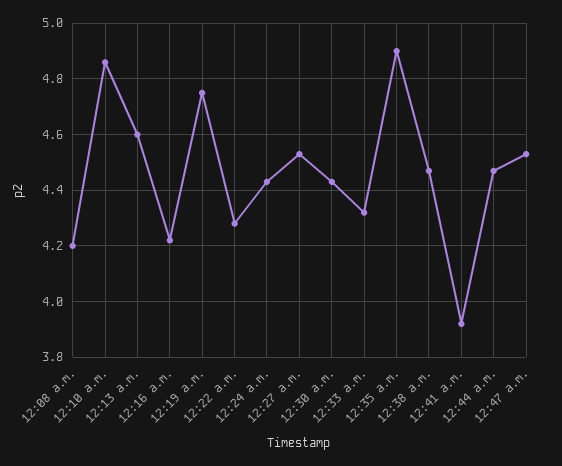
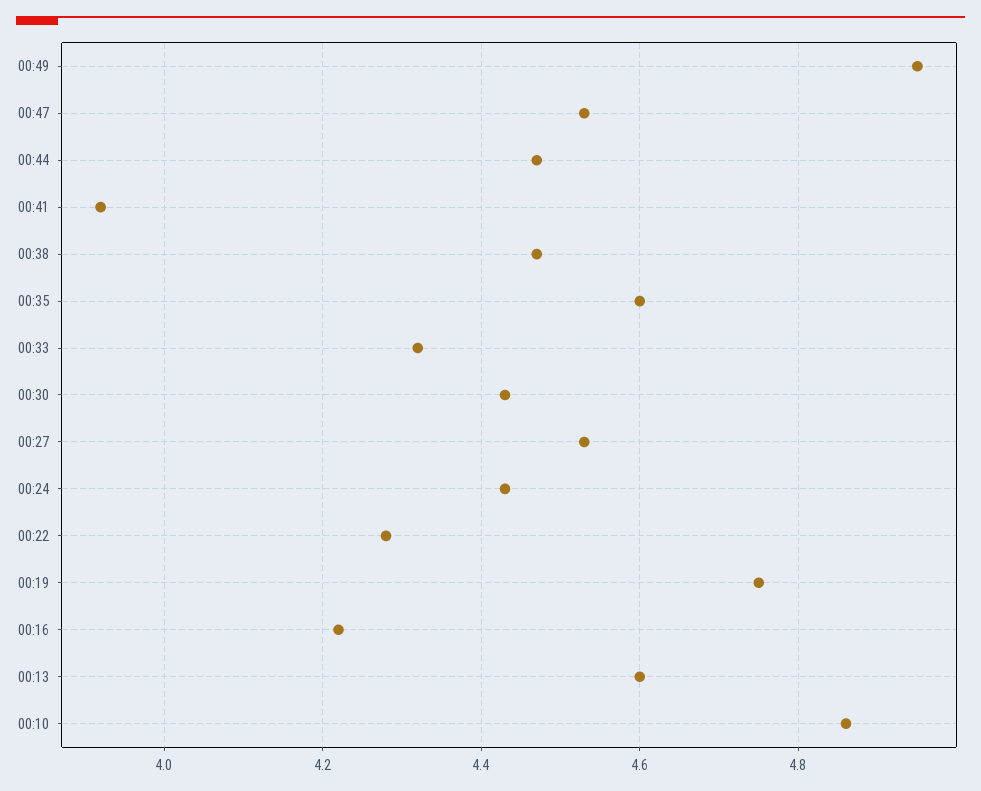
12:08 a.m.: 4.2 -> none
12:35 a.m.: 4.9 -> 4.6
00:49: none -> 4.95

